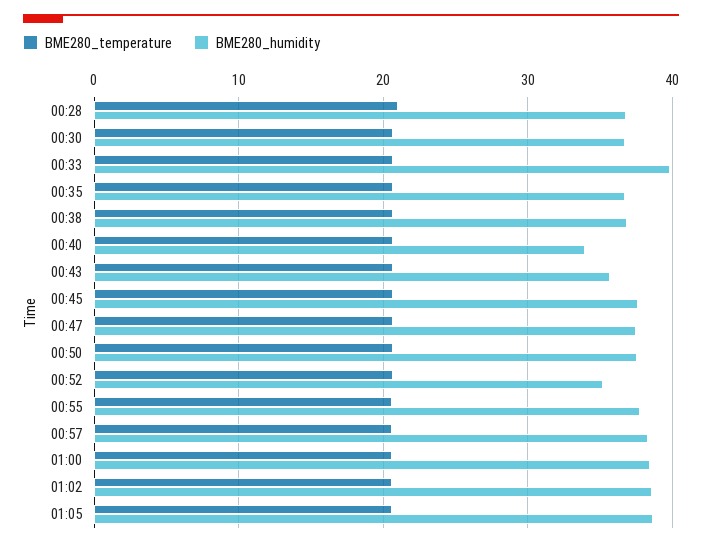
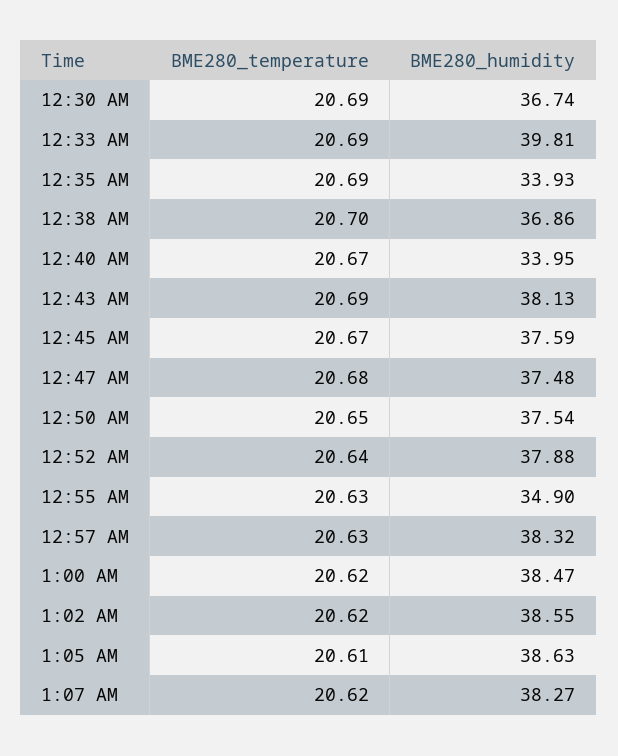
BME280_temperature, 00:28: 21 -> none
BME280_humidity, 00:28: 37 -> none
BME280_humidity, 00:35: 37 -> 33.93
BME280_humidity, 00:43: 36 -> 38.13
BME280_humidity, 00:52: 35 -> 37.88
BME280_humidity, 00:55: 38 -> 34.9
BME280_temperature, 1:07 AM: none -> 20.62
BME280_humidity, 1:07 AM: none -> 38.27

